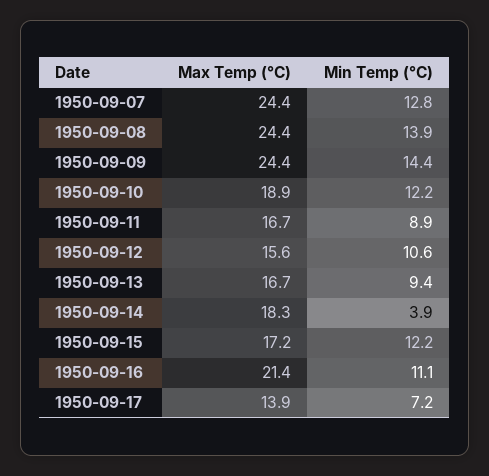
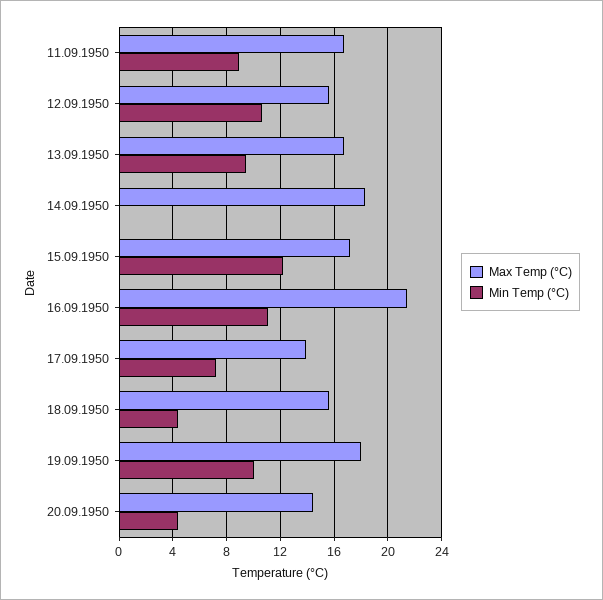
Max Temp (°C), 1950-09-07: 24.4 -> none
Min Temp (°C), 1950-09-07: 12.8 -> none
Max Temp (°C), 1950-09-08: 24.4 -> none
Min Temp (°C), 1950-09-08: 13.9 -> none
Max Temp (°C), 1950-09-09: 24.4 -> none
Min Temp (°C), 1950-09-09: 14.4 -> none
Max Temp (°C), 1950-09-10: 18.9 -> none
Min Temp (°C), 1950-09-10: 12.2 -> none
Min Temp (°C), 1950-09-14: 3.9 -> 0
Max Temp (°C), 18.09.1950: none -> 15.5
Min Temp (°C), 18.09.1950: none -> 4.5
Max Temp (°C), 19.09.1950: none -> 18
Min Temp (°C), 19.09.1950: none -> 10
Max Temp (°C), 20.09.1950: none -> 14.5
Min Temp (°C), 20.09.1950: none -> 4.5

